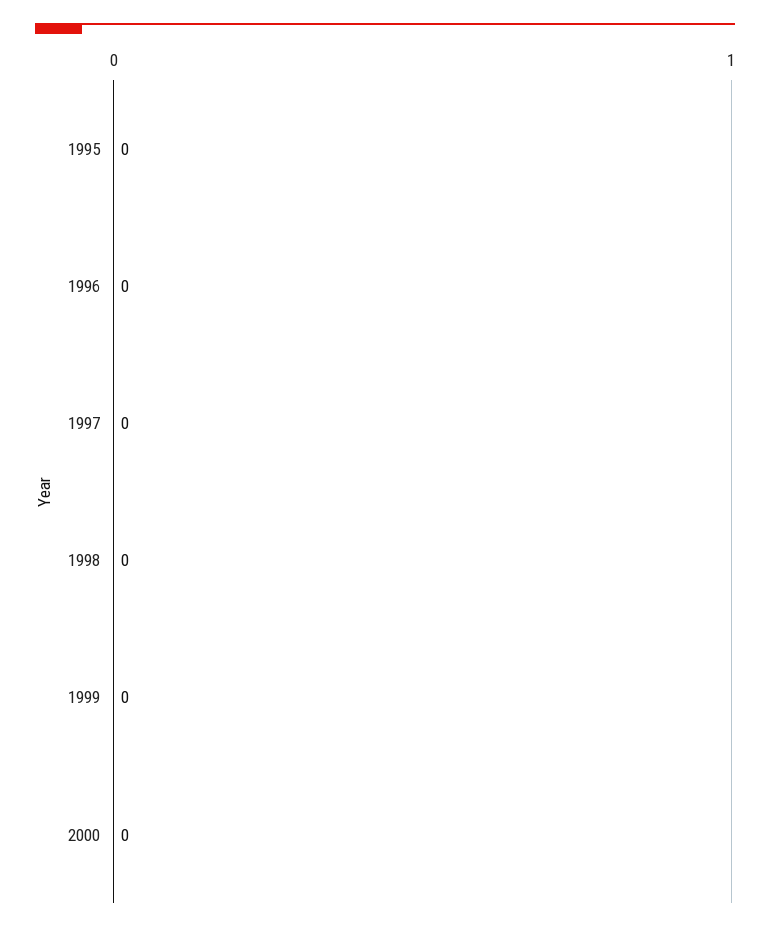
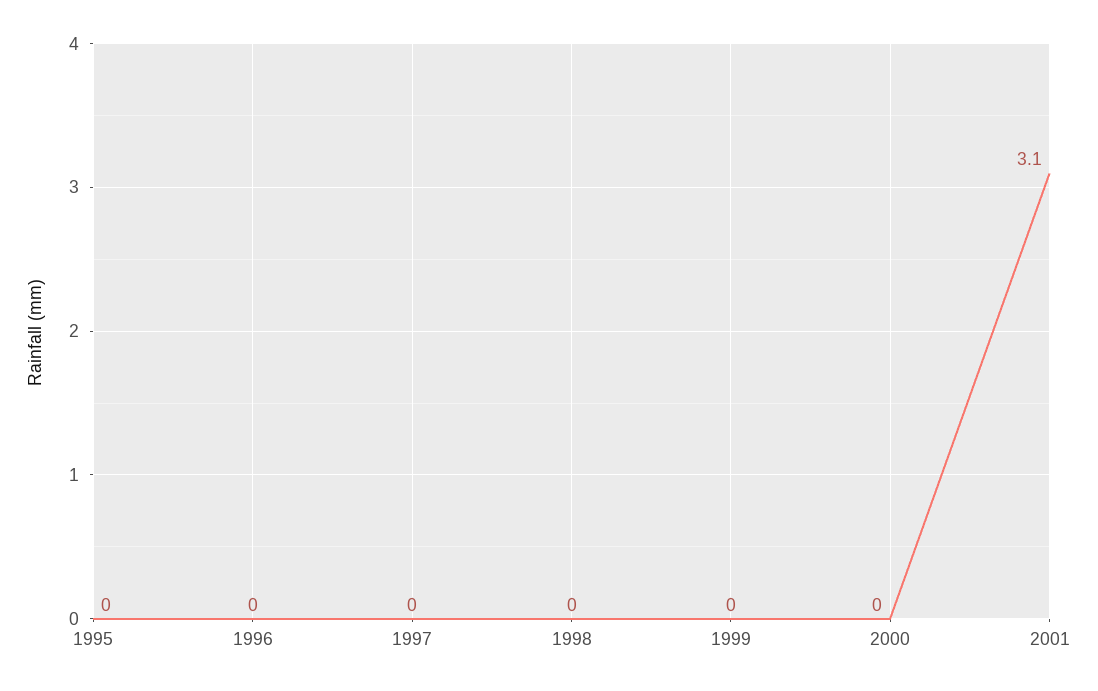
2001: none -> 3.1

